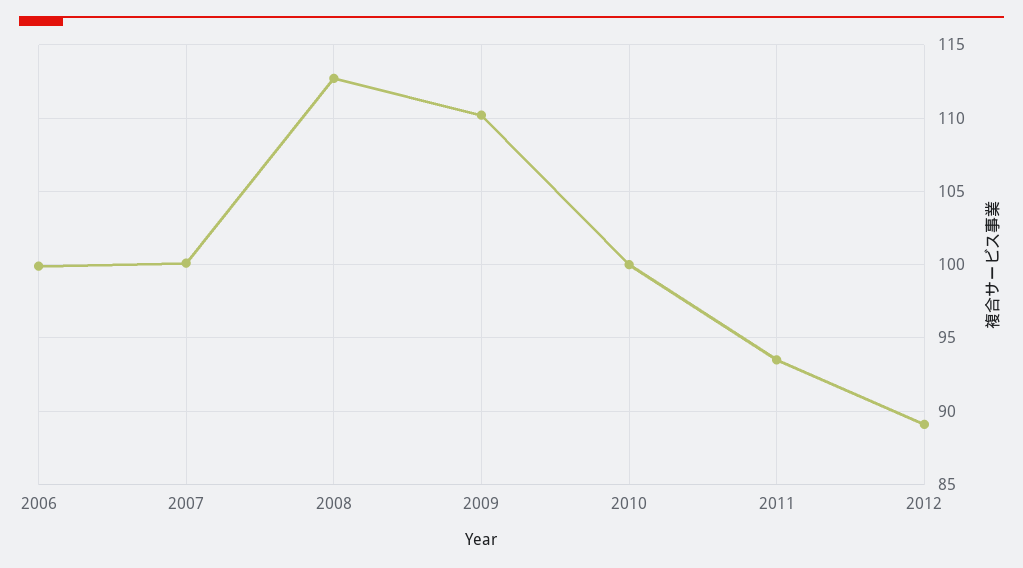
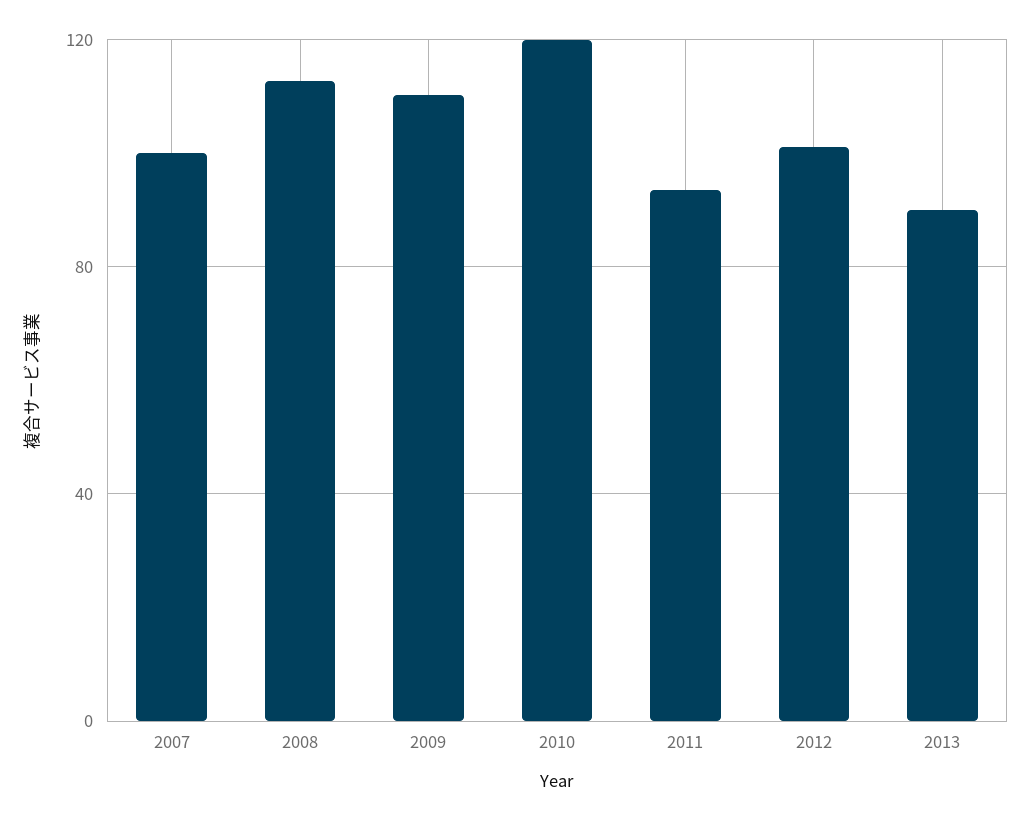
2006: 100 -> none
2010: 100 -> 120
2012: 89 -> 100
2013: none -> 90

